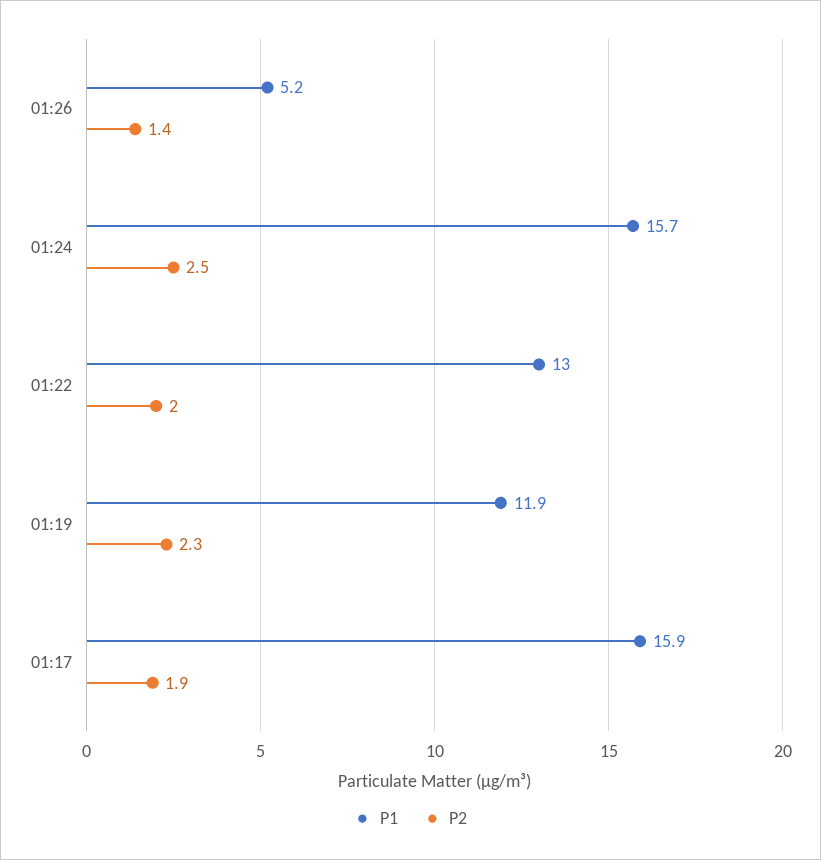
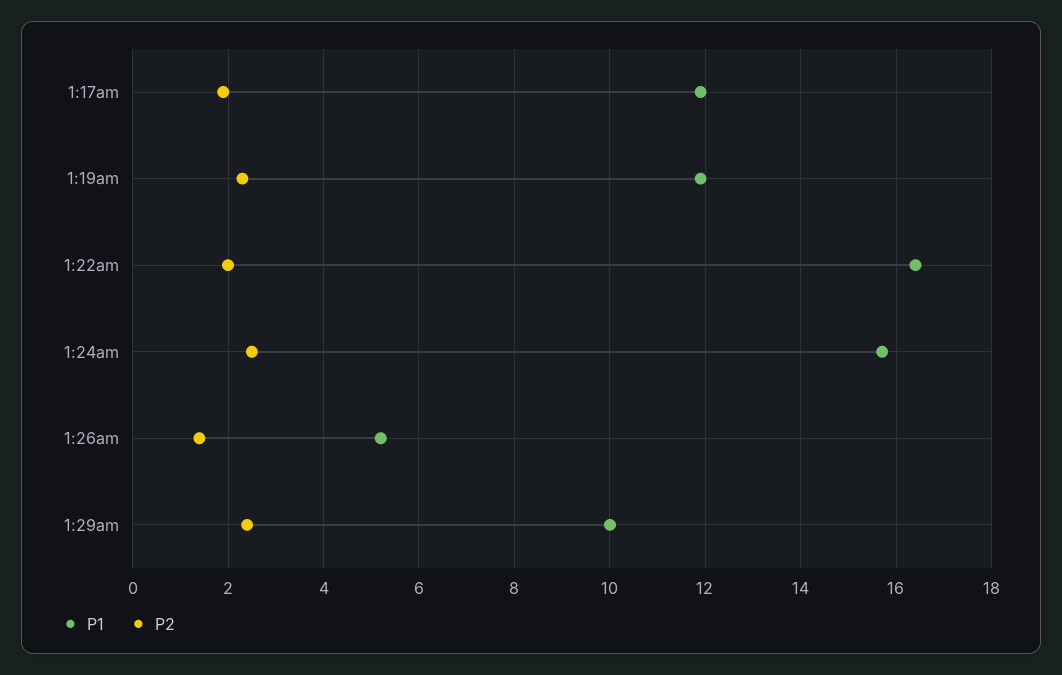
P1, 01:22: 13 -> 16.5
P1, 01:17: 15.9 -> 12
P1, 1:29am: none -> 10
P2, 1:29am: none -> 2.5

